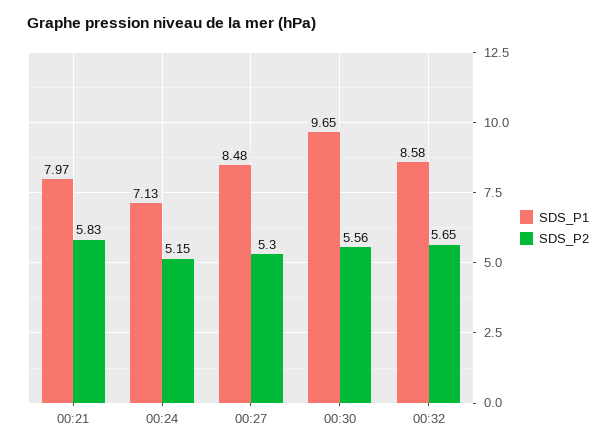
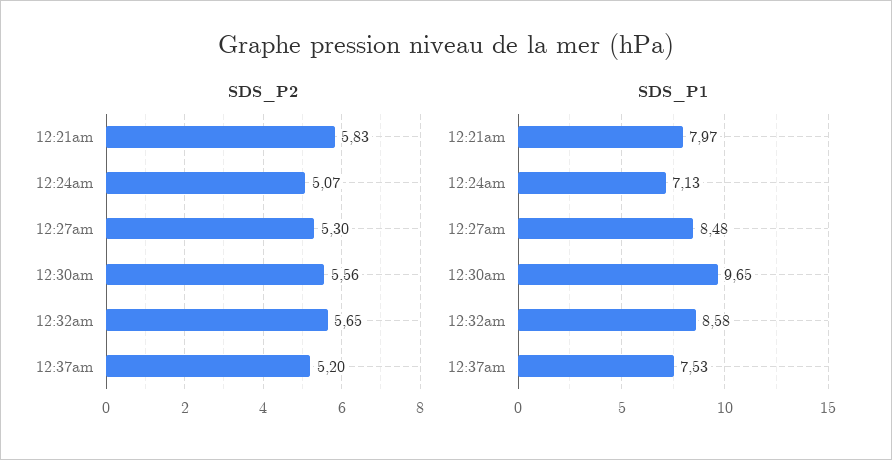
SDS_P2, 00:24: 5.15 -> 5.07
SDS_P2, 12:37am: none -> 5.2
SDS_P1, 12:37am: none -> 7.53

